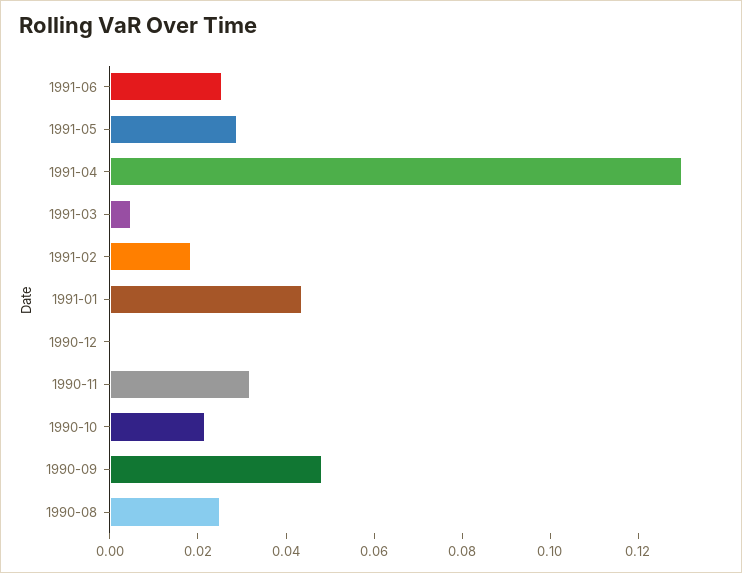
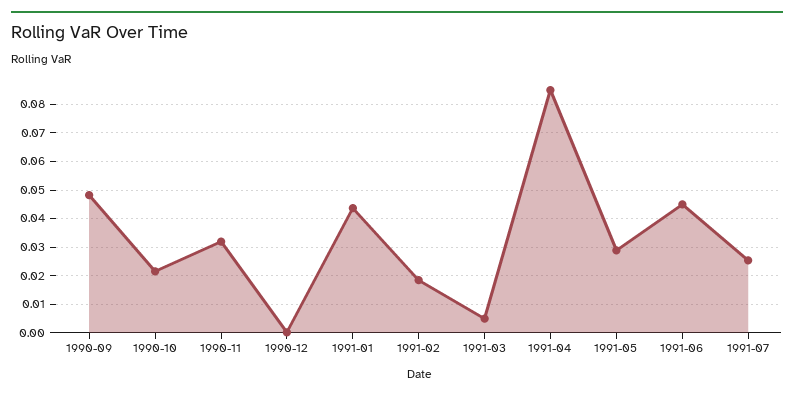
1991-06: 0.025 -> 0.045
1991-04: 0.13 -> 0.085
1990-08: 0.025 -> none
1991-07: none -> 0.025

